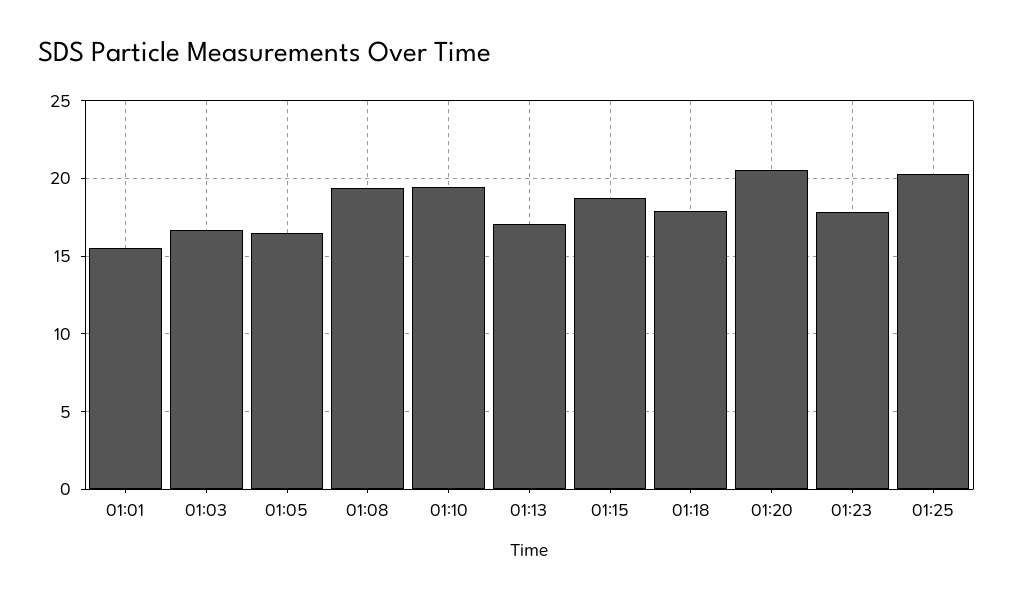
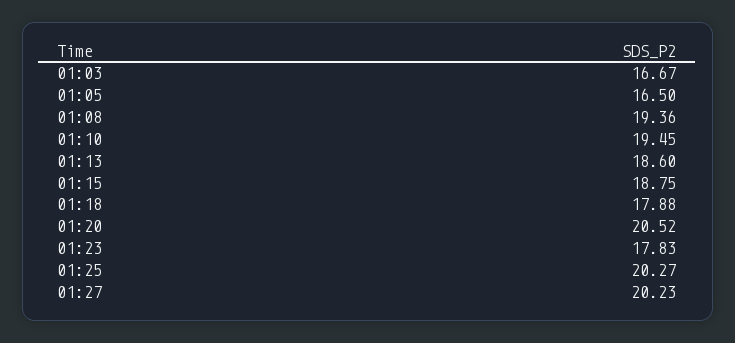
01:01: 15.5 -> none
01:13: 17 -> 18.6
01:27: none -> 20.23

